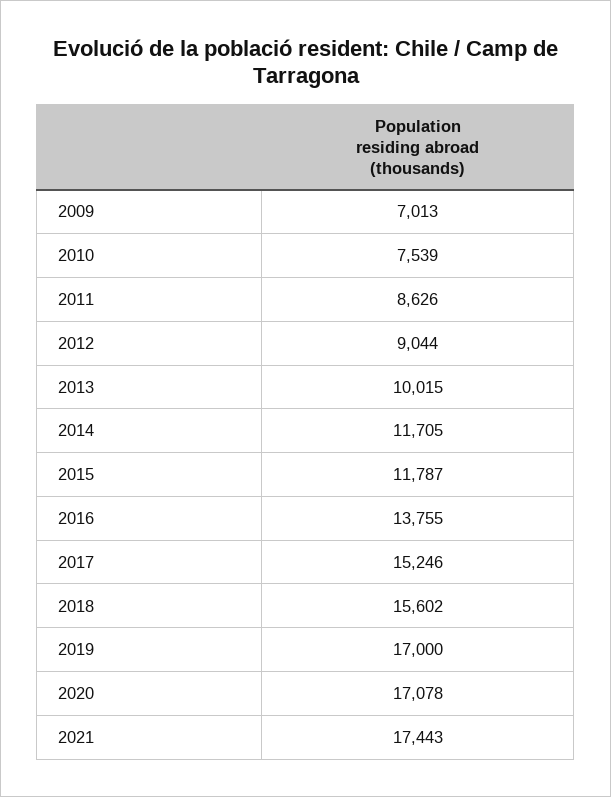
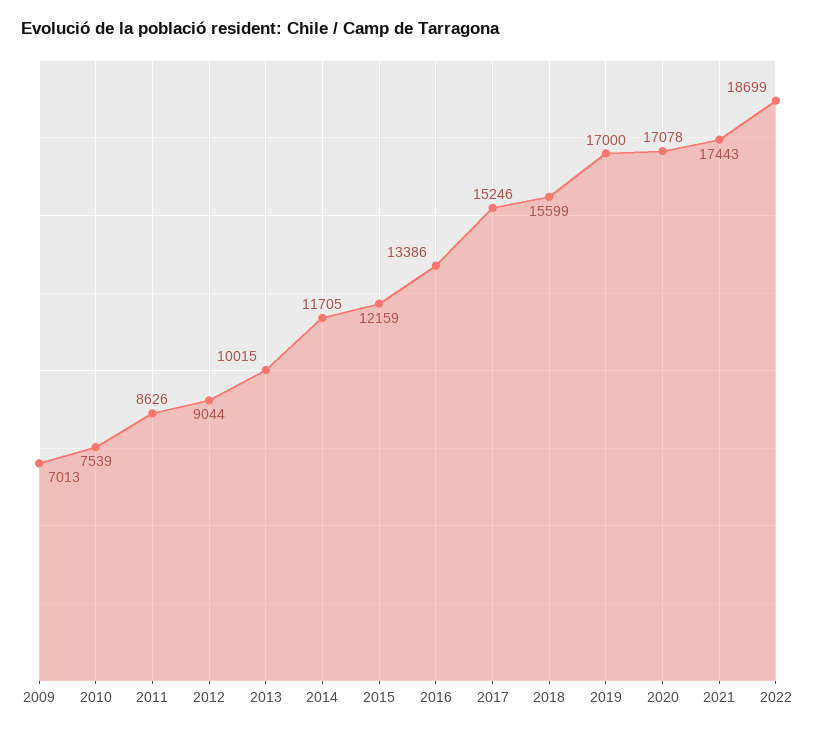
2015: 11787 -> 12159
2016: 13755 -> 13386
2018: 15602 -> 15599
2022: none -> 18699

